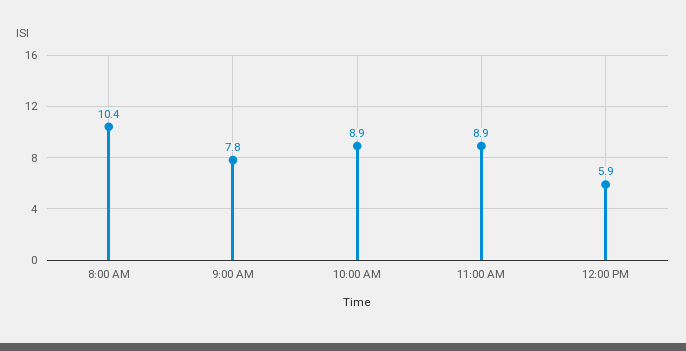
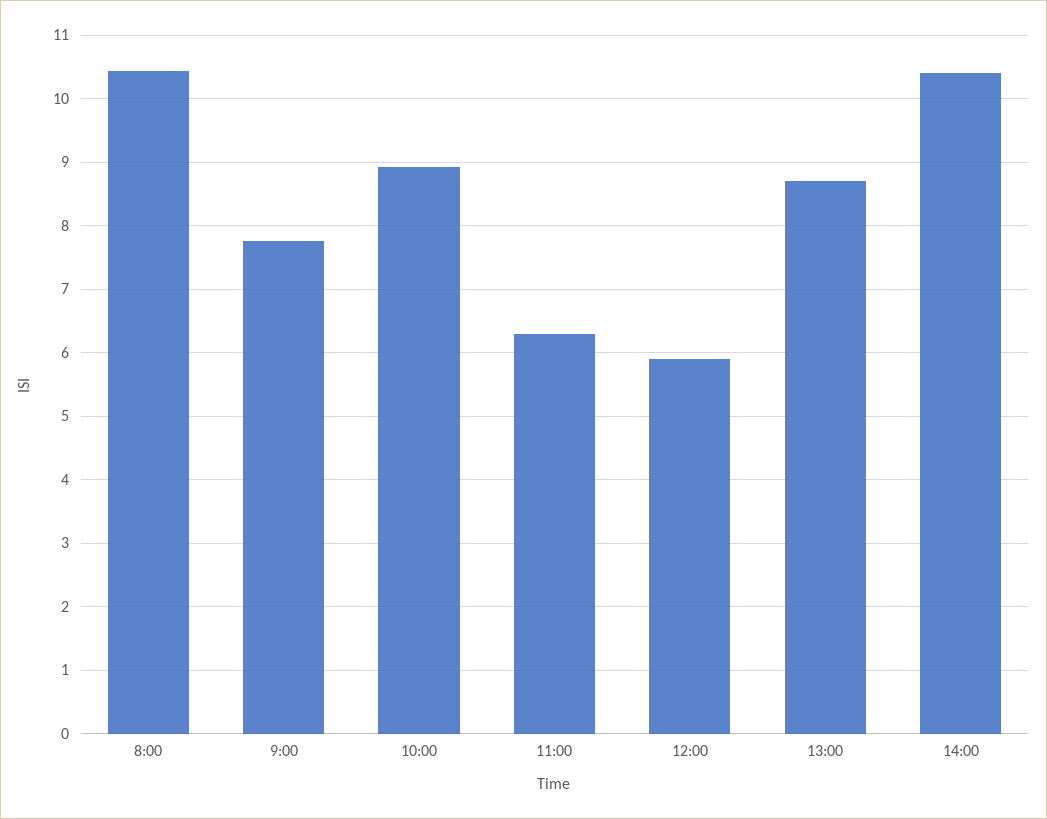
11:00 AM: 8.9 -> 6.3
13:00: none -> 8.7
14:00: none -> 10.4

